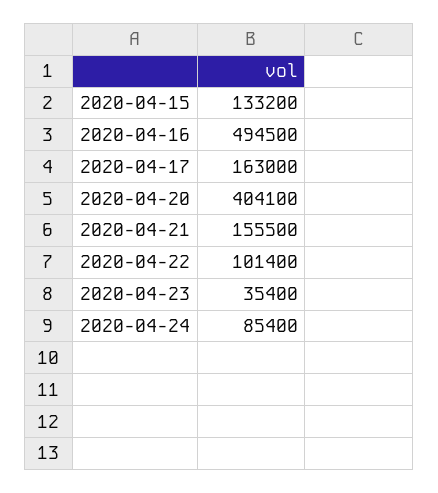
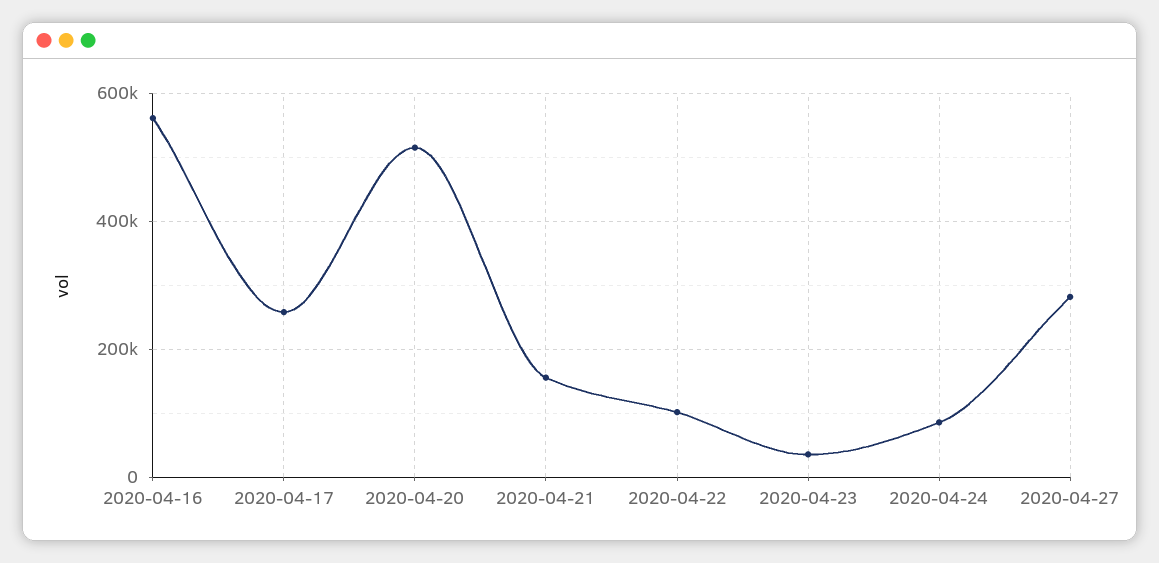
2020-04-15: 133200 -> none
2020-04-16: 494500 -> 560000
2020-04-17: 163000 -> 260000
2020-04-20: 404100 -> 520000
2020-04-27: none -> 280000

